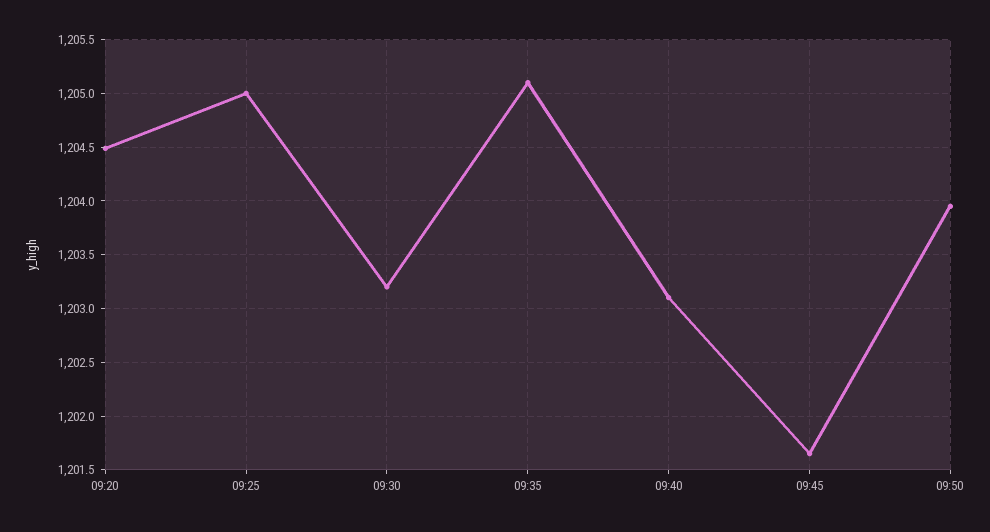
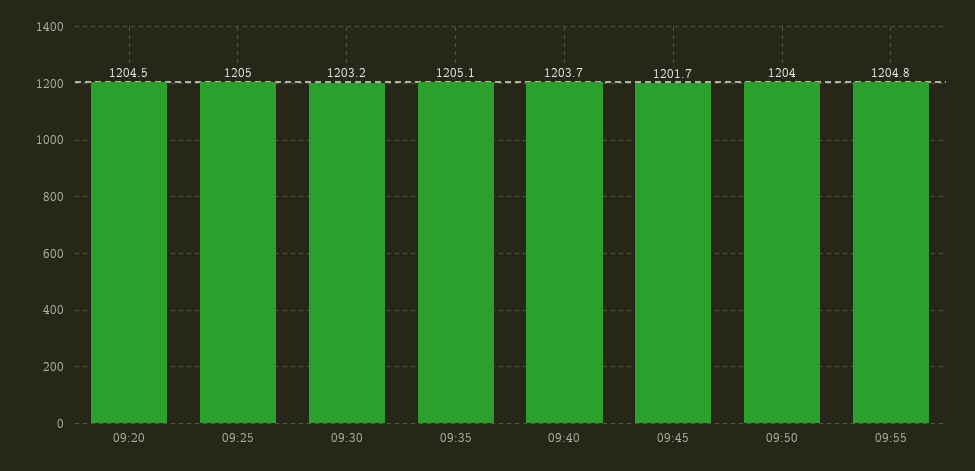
09:40: 1203.1 -> 1203.7
09:55: none -> 1204.8

